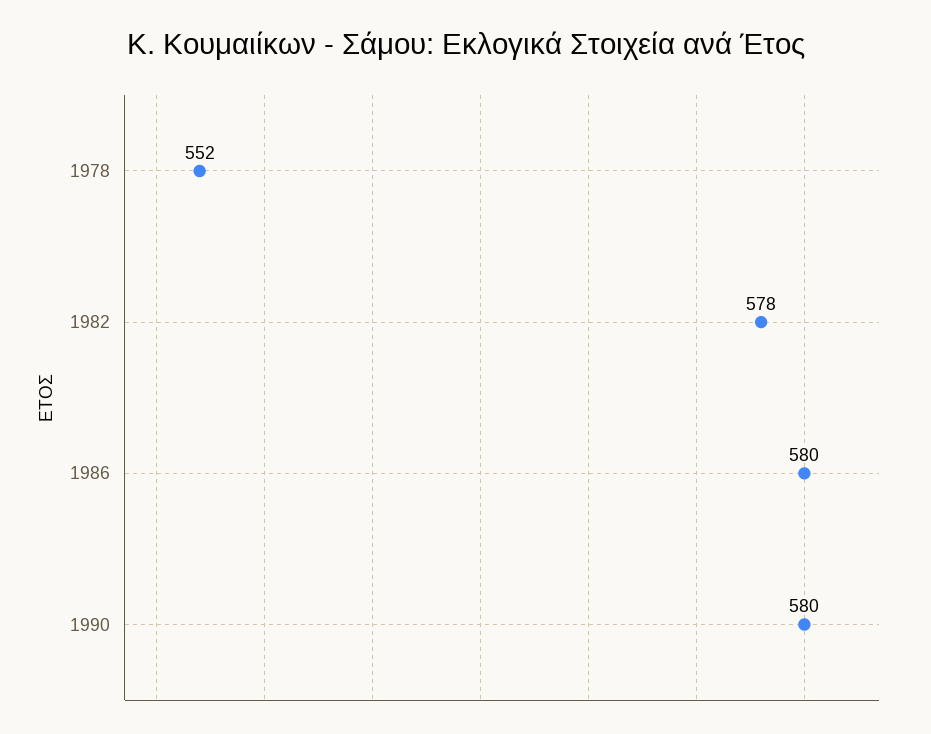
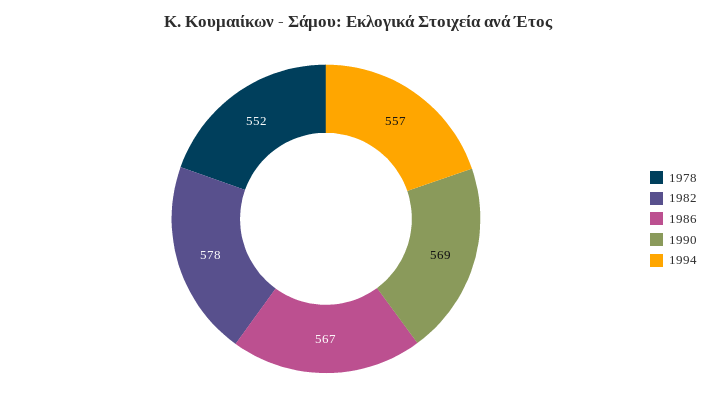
1986: 580 -> 567
1990: 580 -> 569
1994: none -> 557

